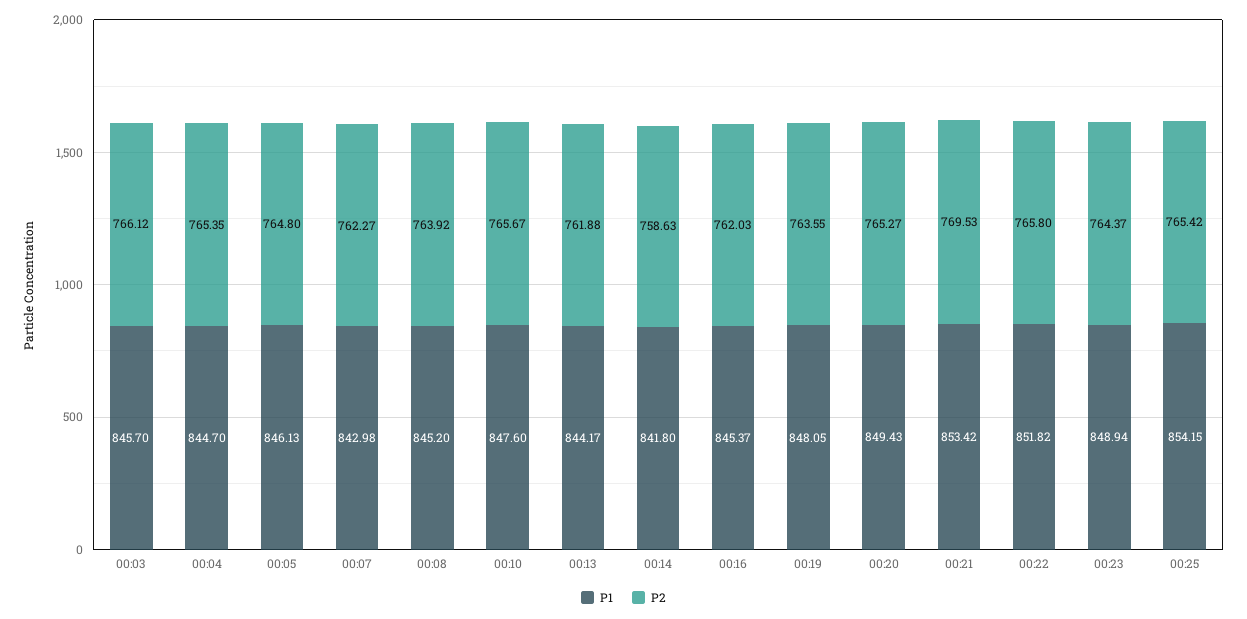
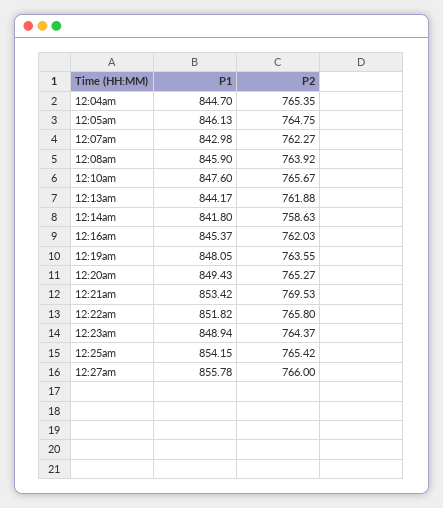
P1, 00:03: 845.7 -> none
P2, 00:03: 766.12 -> none
P2, 00:05: 764.8 -> 764.75
P1, 00:08: 845.2 -> 845.9
P1, 12:27am: none -> 855.78
P2, 12:27am: none -> 766

